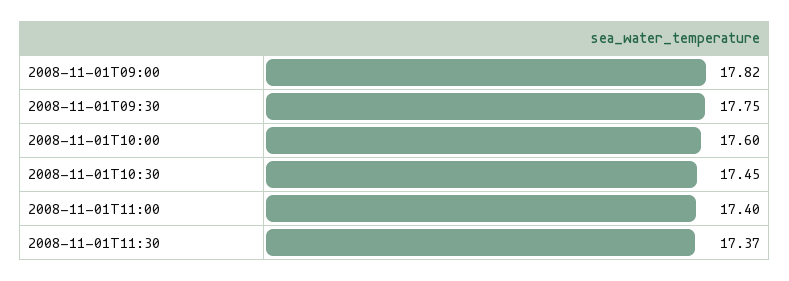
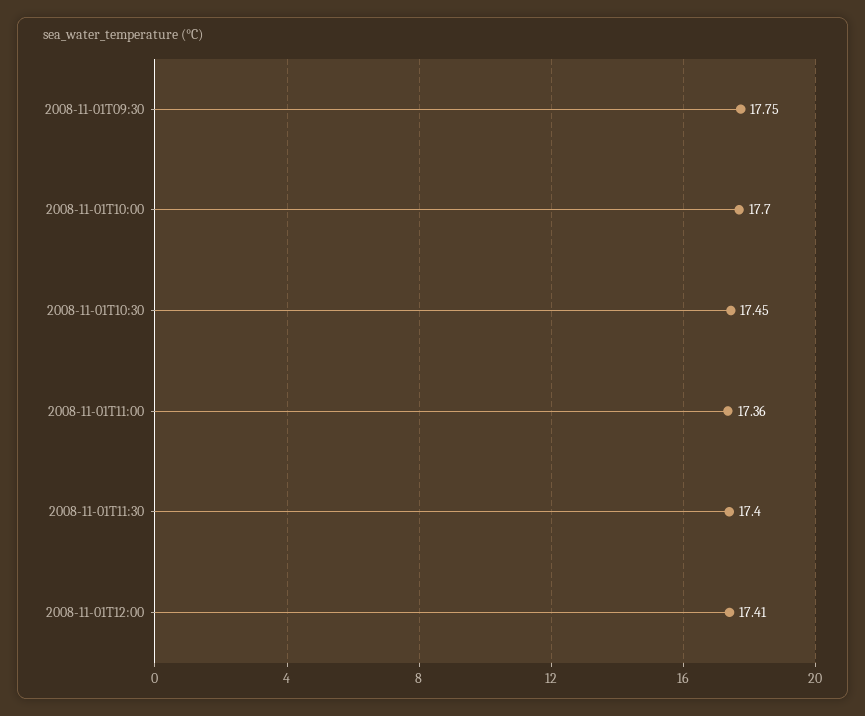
2008-11-01T09:00: 17.82 -> none
2008-11-01T10:00: 17.6 -> 17.7
2008-11-01T11:00: 17.4 -> 17.36
2008-11-01T11:30: 17.37 -> 17.4
2008-11-01T12:00: none -> 17.41

